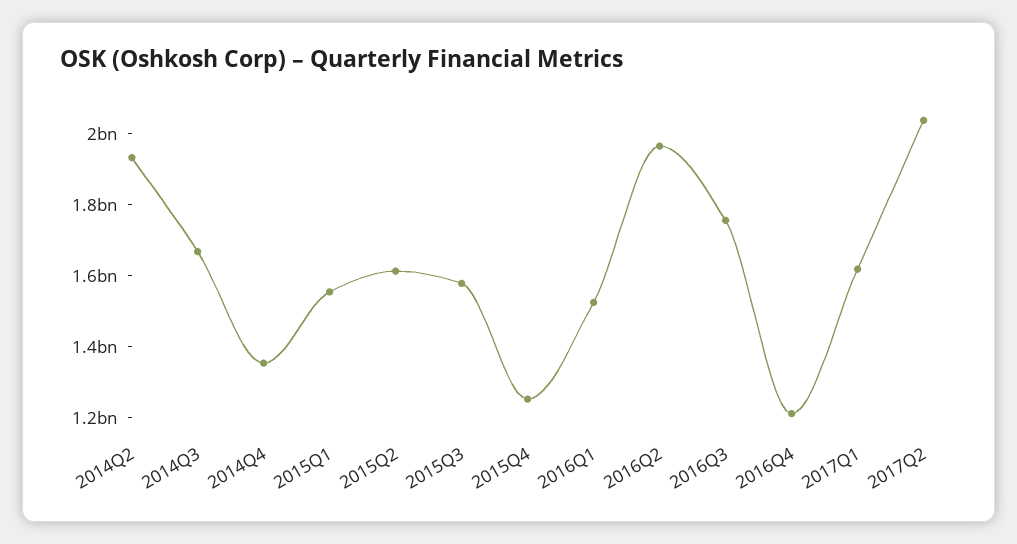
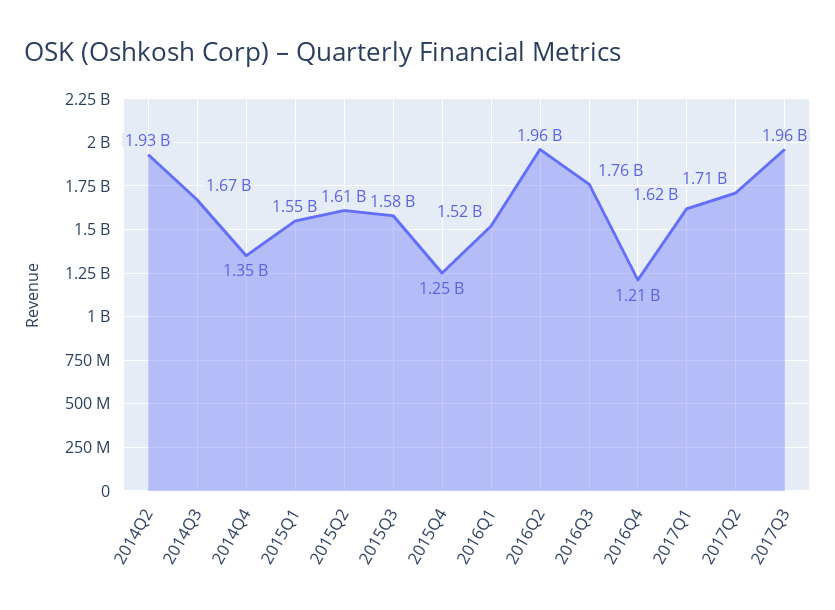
2017Q2: 2050000000 -> 1710000000
2017Q3: none -> 1960000000

